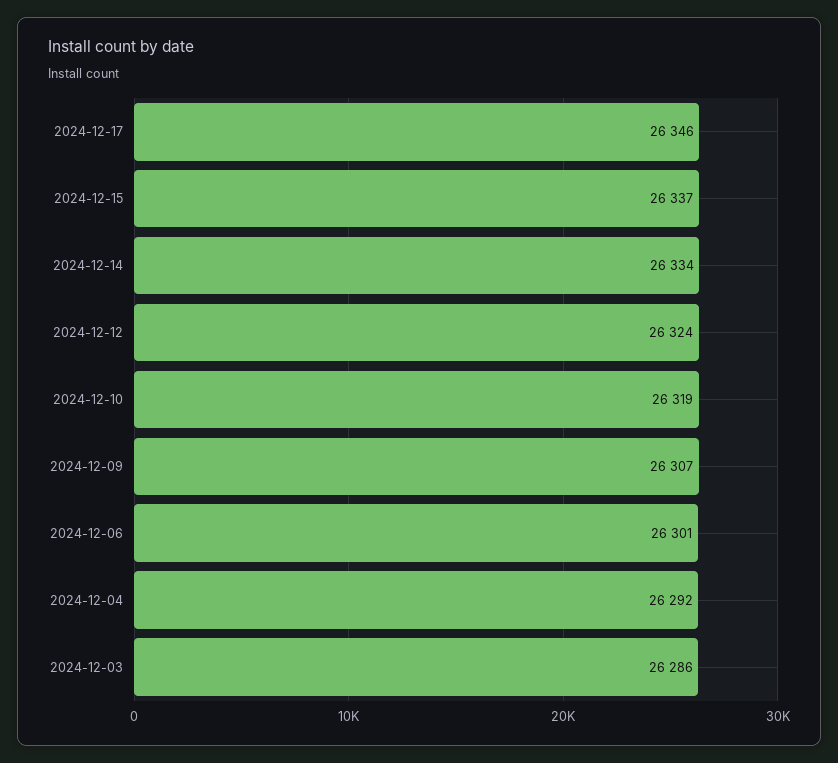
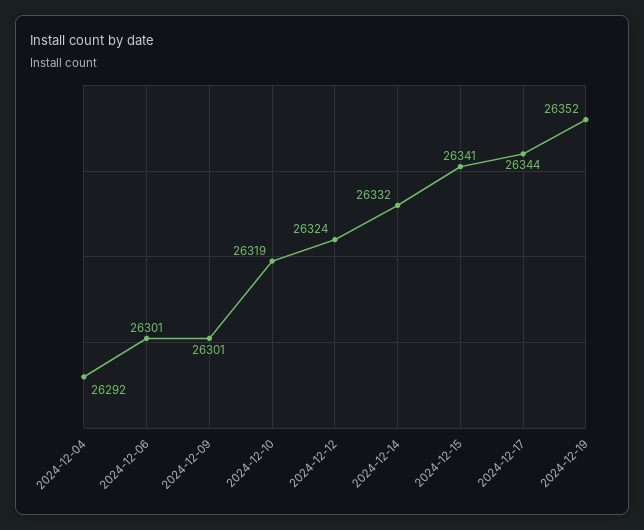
2024-12-17: 26346 -> 26344
2024-12-15: 26337 -> 26341
2024-12-14: 26334 -> 26332
2024-12-09: 26307 -> 26301
2024-12-03: 26286 -> none
2024-12-19: none -> 26352

